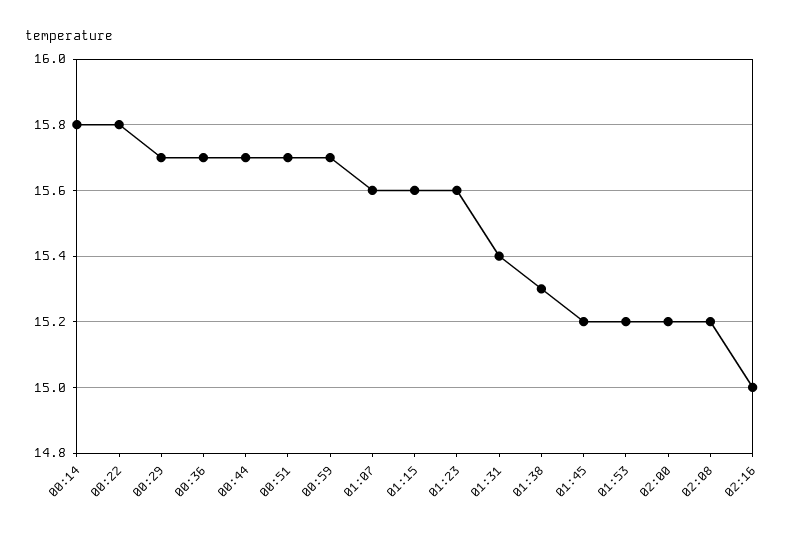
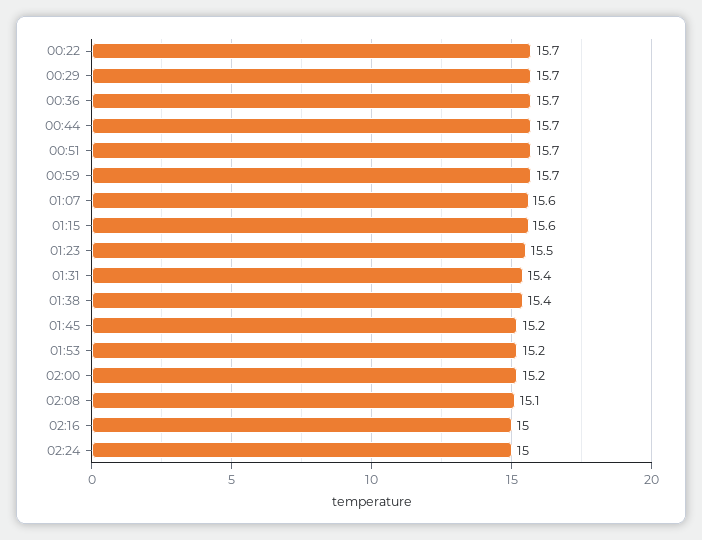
00:14: 15.8 -> none
00:22: 15.8 -> 15.7
01:23: 15.6 -> 15.5
01:38: 15.3 -> 15.4
02:08: 15.2 -> 15.1
02:24: none -> 15

